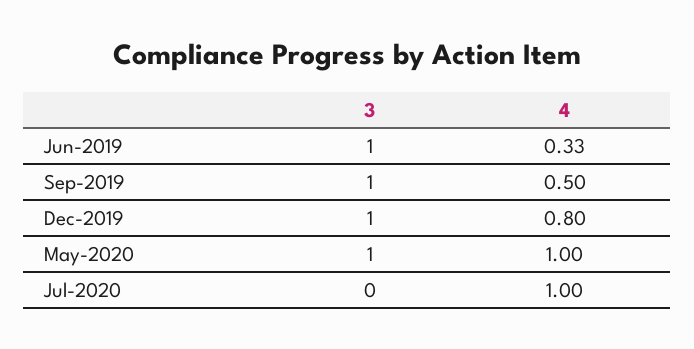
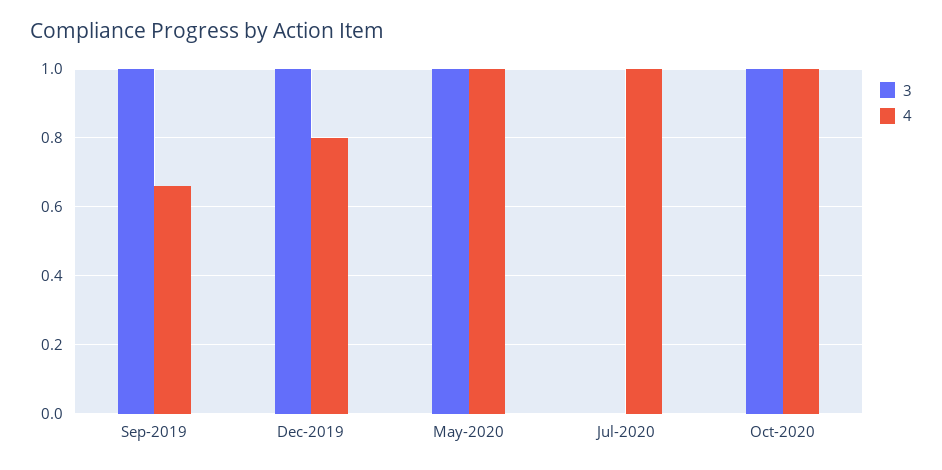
3, Jun-2019: 1 -> none
4, Jun-2019: 0.33 -> none
4, Sep-2019: 0.5 -> 0.65
3, Oct-2020: none -> 1
4, Oct-2020: none -> 1

